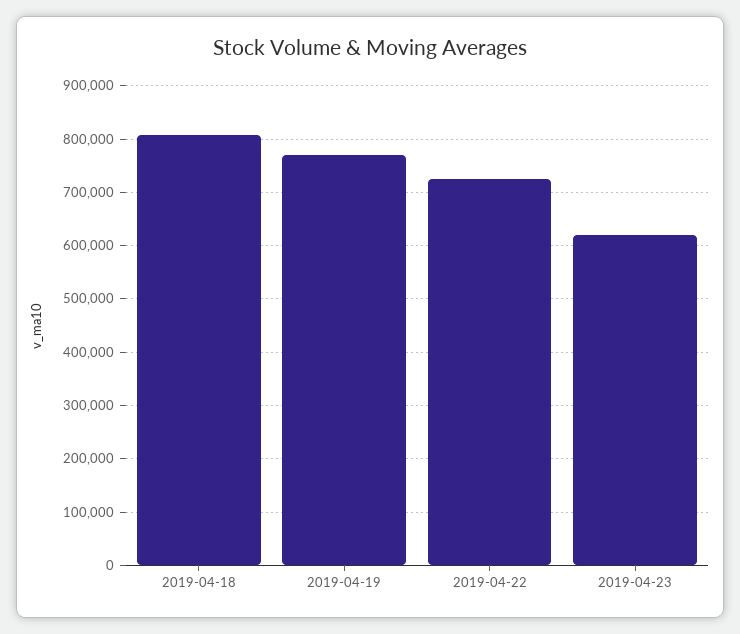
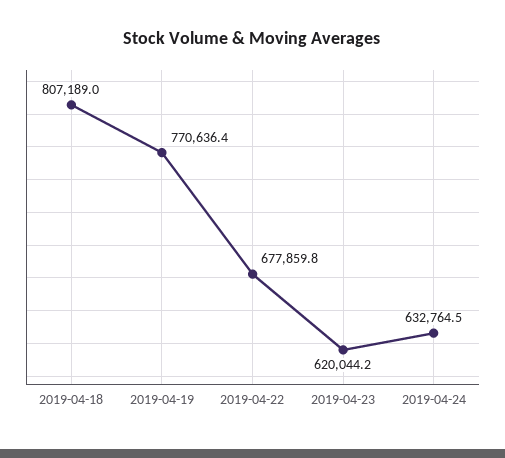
2019-04-22: 720000 -> 677859.8
2019-04-24: none -> 632764.5

